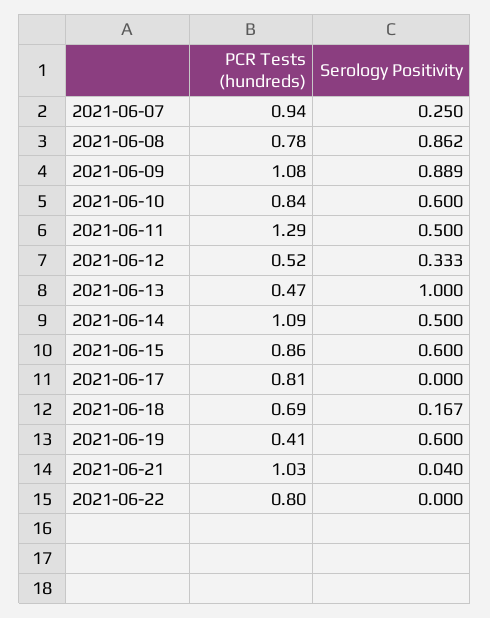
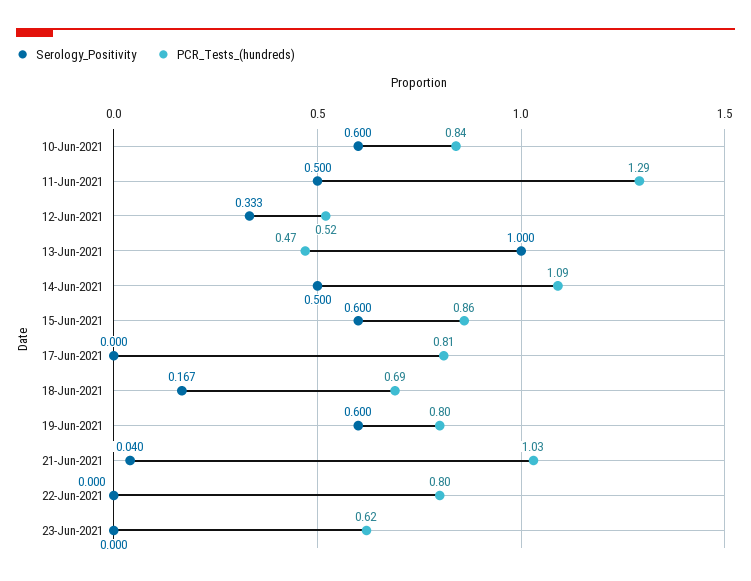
PCR Tests (hundreds), 2021-06-07: 0.94 -> none
Serology Positivity, 2021-06-07: 0.25 -> none
PCR Tests (hundreds), 2021-06-08: 0.78 -> none
Serology Positivity, 2021-06-08: 0.862 -> none
PCR Tests (hundreds), 2021-06-09: 1.08 -> none
Serology Positivity, 2021-06-09: 0.889 -> none
PCR Tests (hundreds), 2021-06-19: 0.41 -> 0.8
Serology Positivity, 23-Jun-2021: none -> 0
PCR Tests (hundreds), 23-Jun-2021: none -> 0.62

